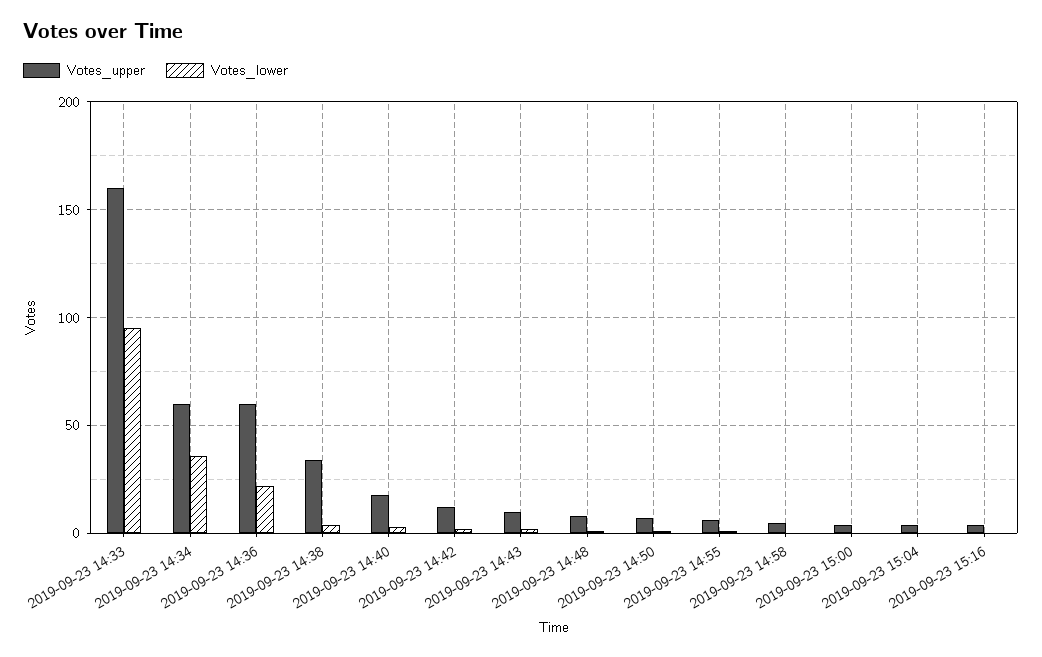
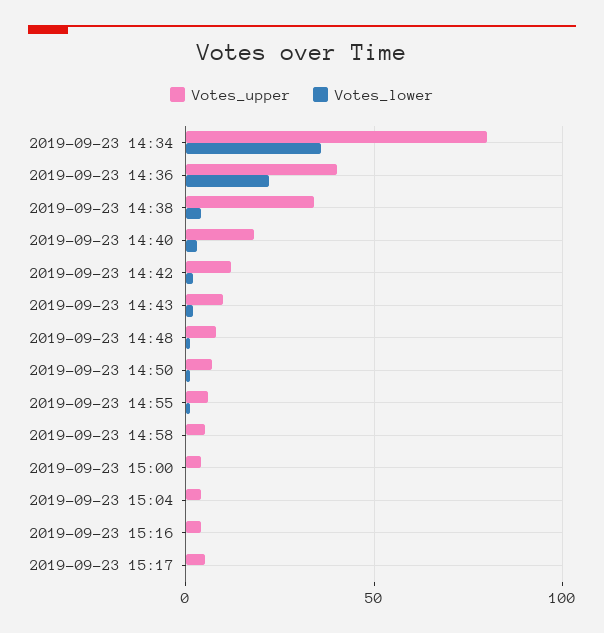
Votes_upper, 2019-09-23 14:33: 160 -> none
Votes_lower, 2019-09-23 14:33: 95 -> none
Votes_upper, 2019-09-23 14:34: 60 -> 80
Votes_upper, 2019-09-23 14:36: 60 -> 40
Votes_upper, 2019-09-23 15:17: none -> 5
Votes_lower, 2019-09-23 15:17: none -> 0

